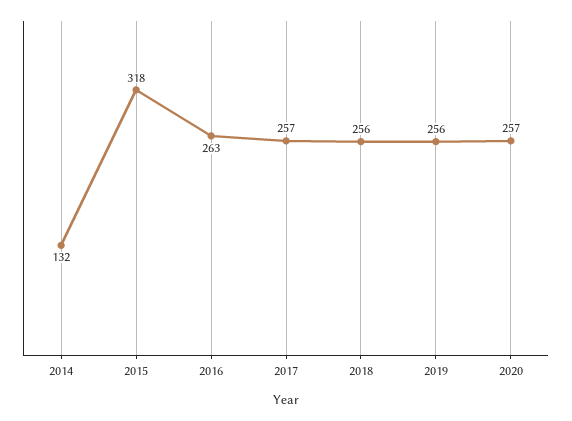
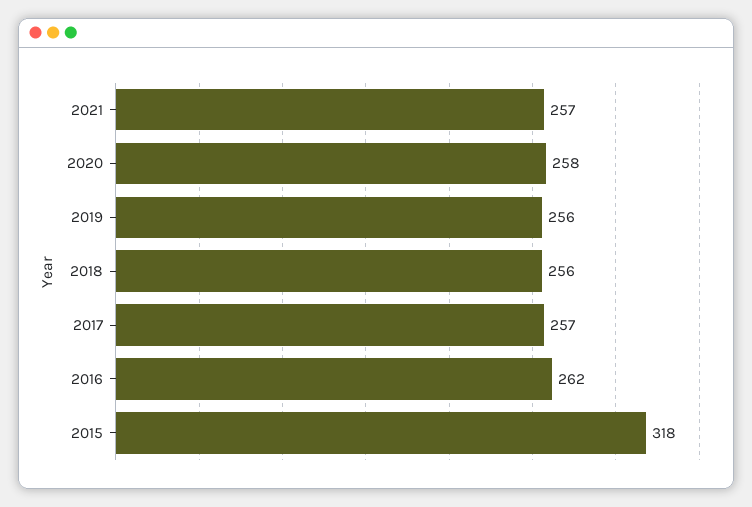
2014: 132 -> none
2016: 263 -> 262
2020: 257 -> 258
2021: none -> 257

